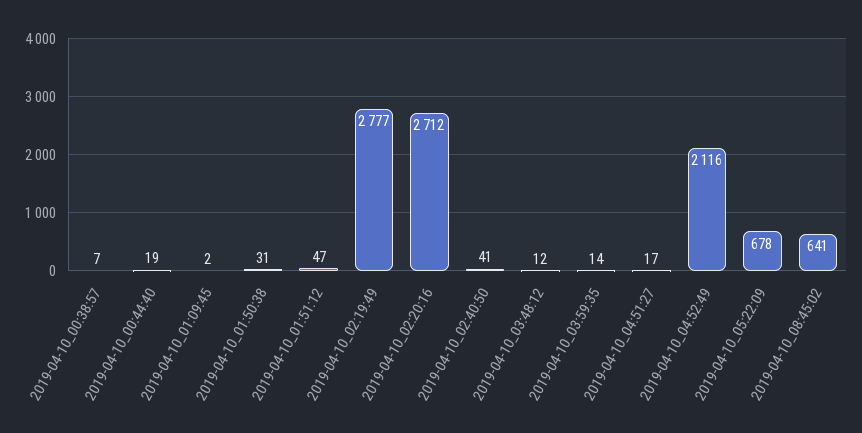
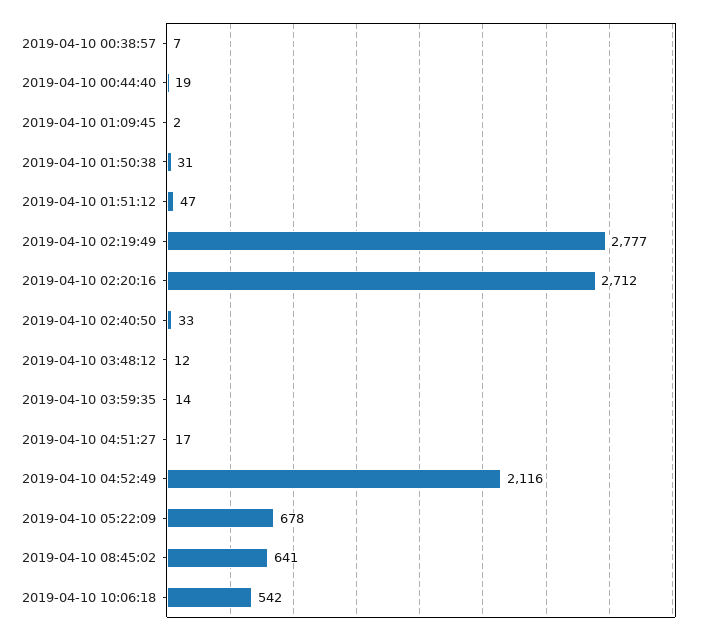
2019-04-10_02:40:50: 41 -> 33
2019-04-10 10:06:18: none -> 542

